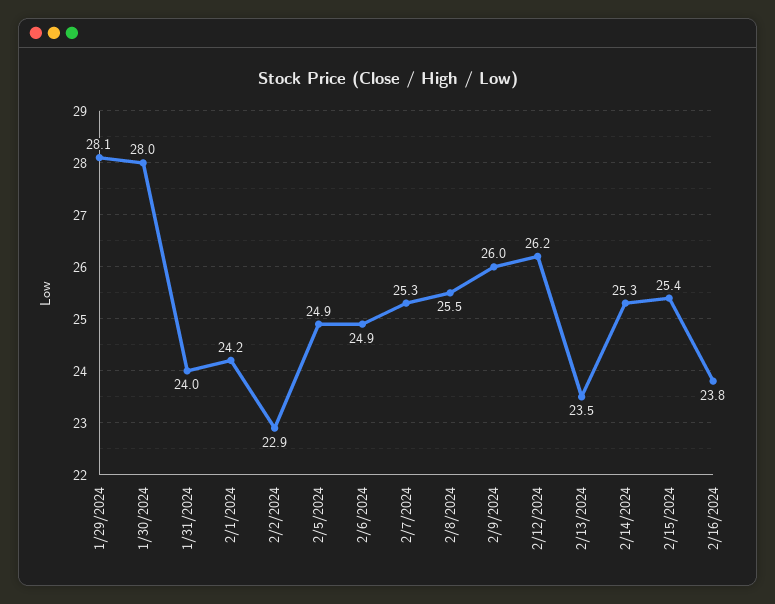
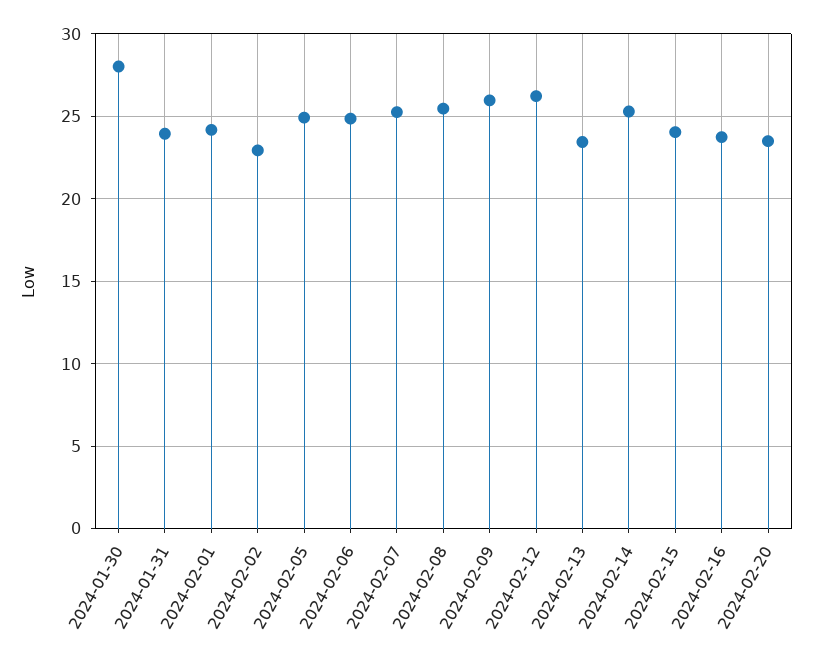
1/29/2024: 28.1 -> none
2/15/2024: 25.4 -> 24
2024-02-20: none -> 23.5

